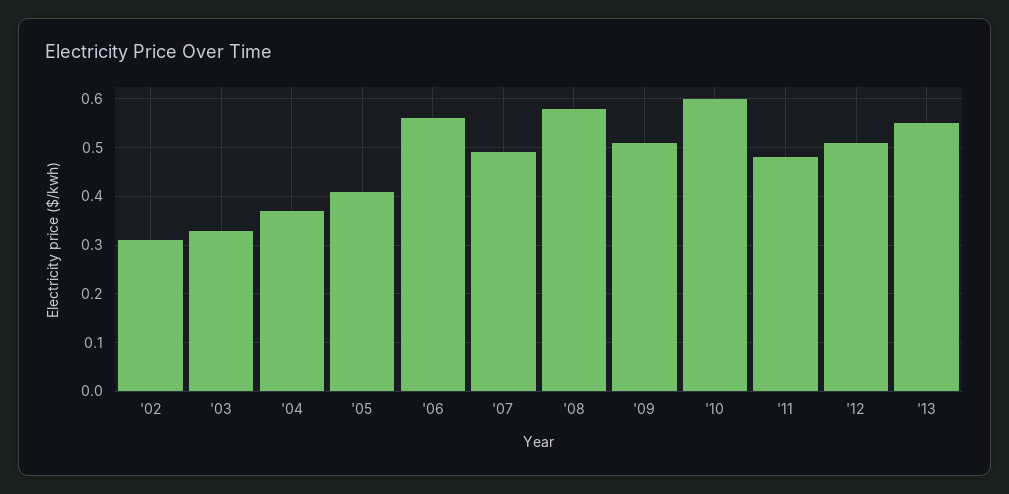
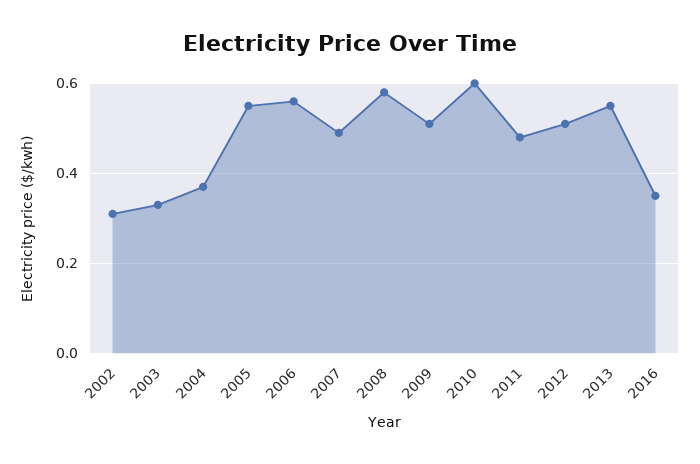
'05: 0.4 -> 0.55
2016: none -> 0.35

